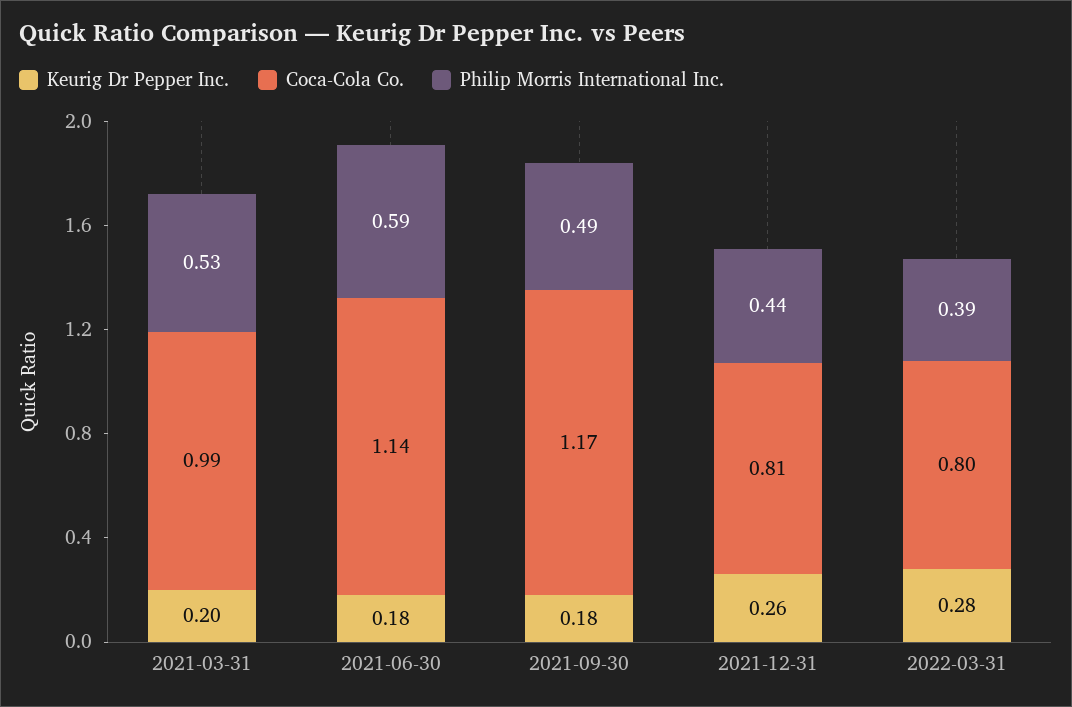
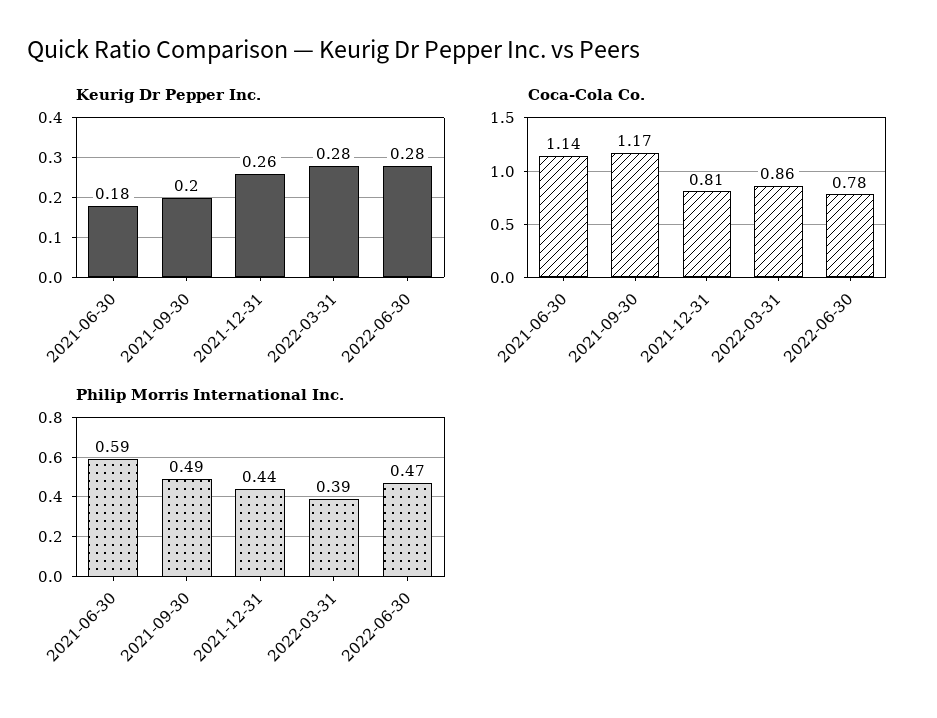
Keurig Dr Pepper Inc., 2021-03-31: 0.2 -> none
Coca-Cola Co., 2021-03-31: 0.99 -> none
Philip Morris International Inc., 2021-03-31: 0.53 -> none
Keurig Dr Pepper Inc., 2021-09-30: 0.18 -> 0.2
Coca-Cola Co., 2022-03-31: 0.8 -> 0.86
Keurig Dr Pepper Inc., 2022-06-30: none -> 0.28
Coca-Cola Co., 2022-06-30: none -> 0.78
Philip Morris International Inc., 2022-06-30: none -> 0.47

